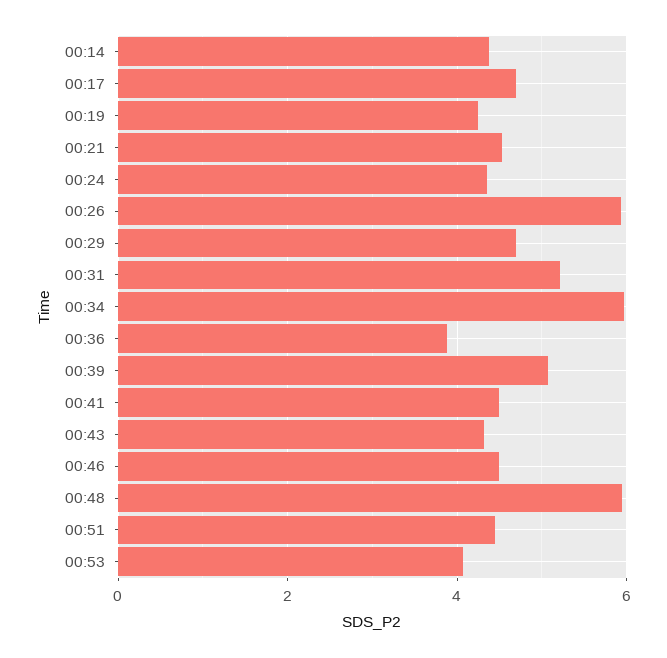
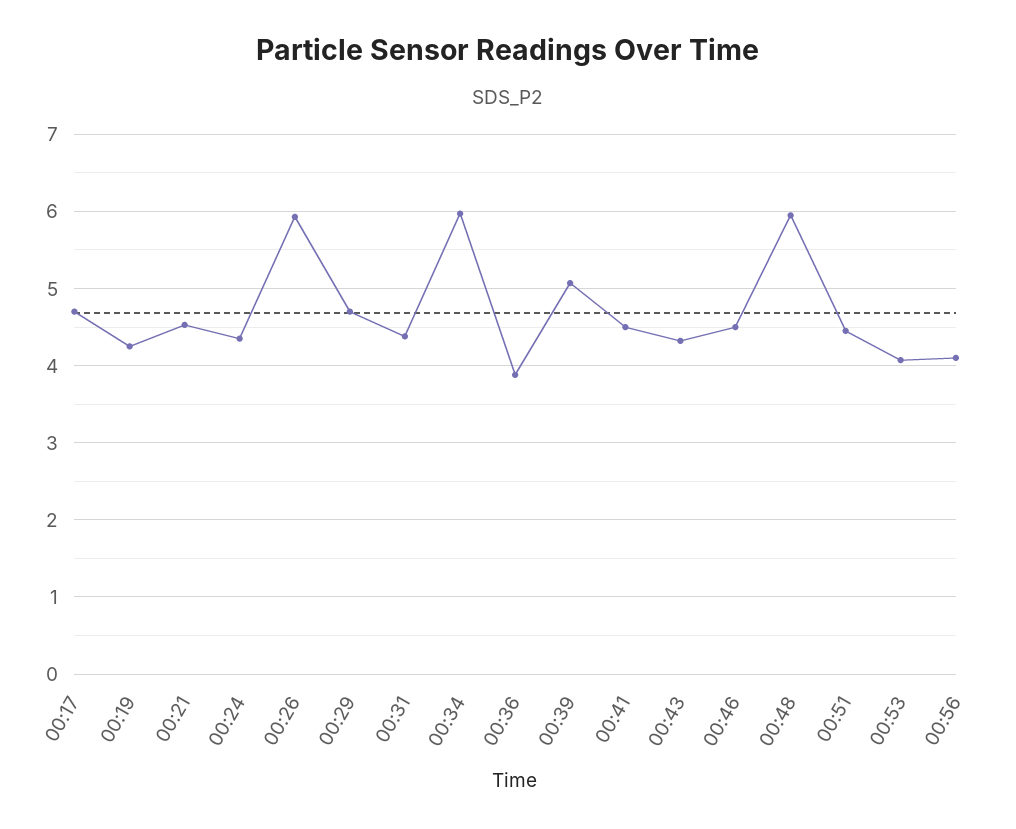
00:14: 4.4 -> none
00:31: 5.2 -> 4.4
00:56: none -> 4.1

